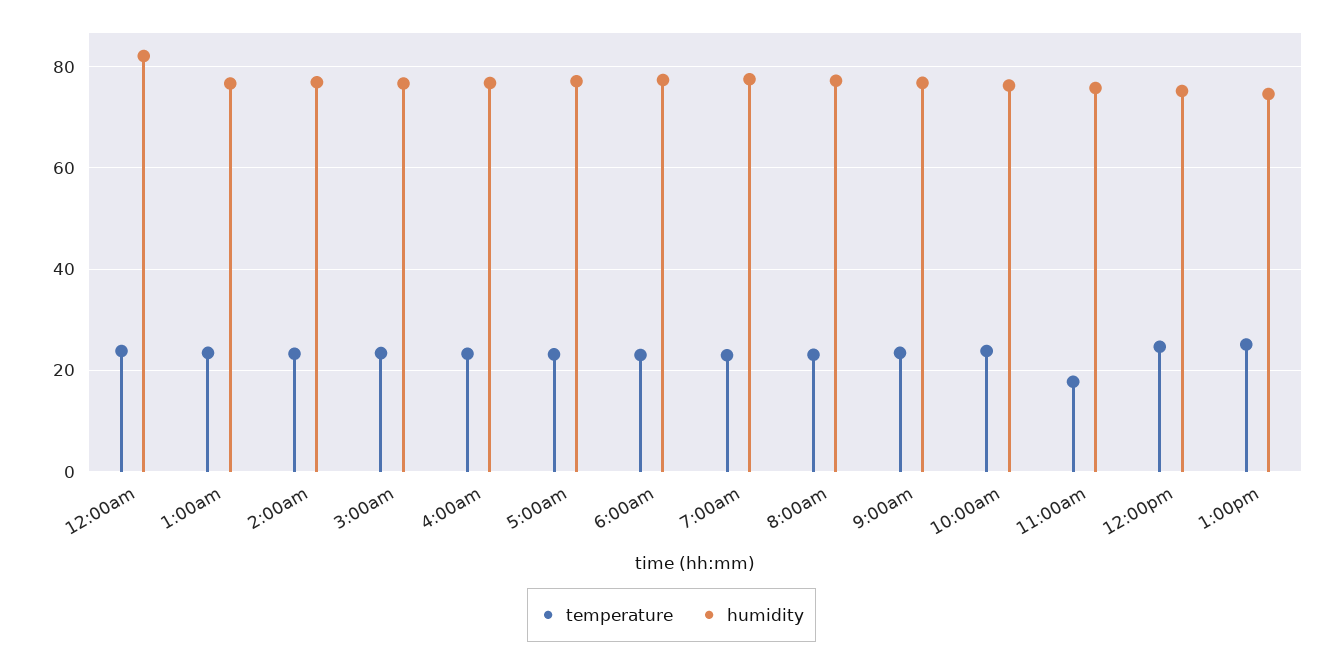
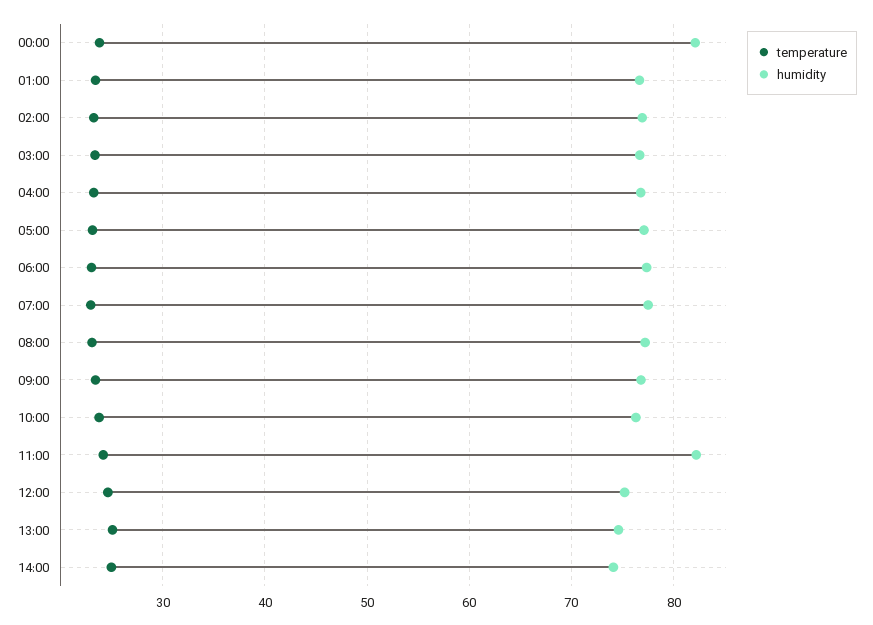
temperature, 11:00am: 18 -> 24
humidity, 11:00am: 76 -> 82
temperature, 14:00: none -> 25
humidity, 14:00: none -> 74

